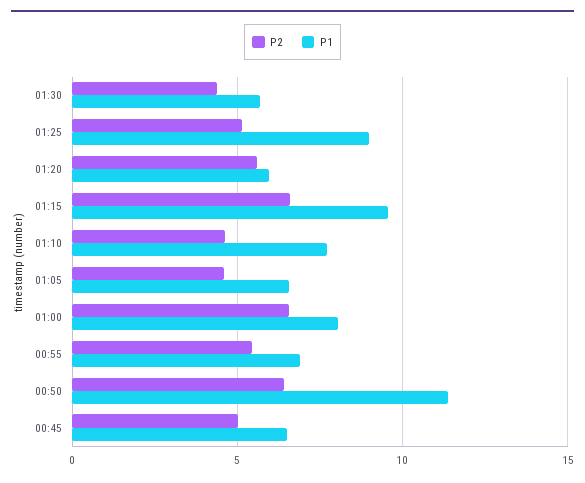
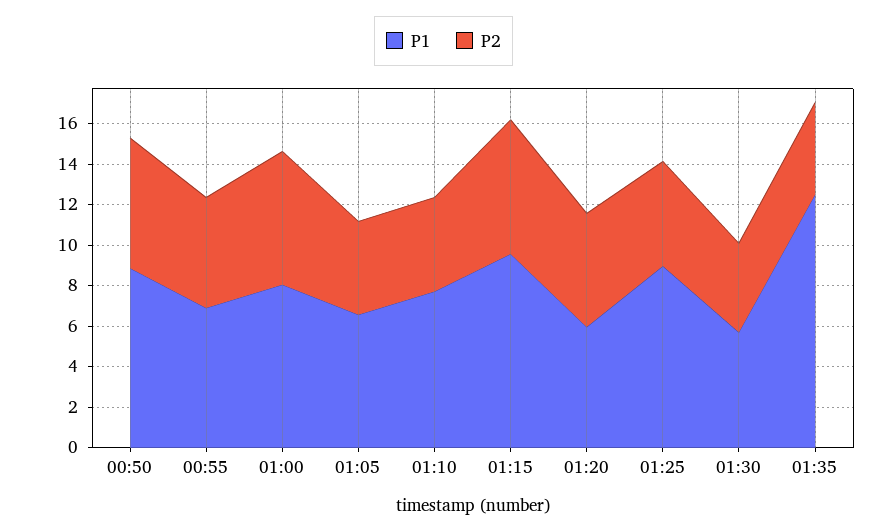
P1, 00:50: 11.5 -> 9
P2, 00:45: 5 -> none
P1, 00:45: 6.5 -> none
P1, 01:35: none -> 12.5
P2, 01:35: none -> 4.5

